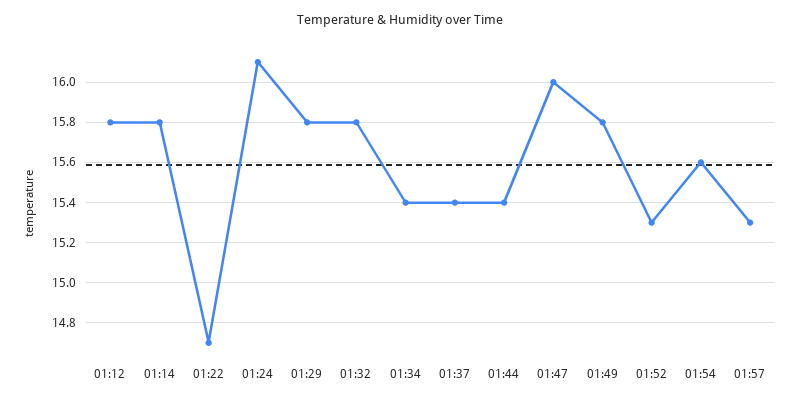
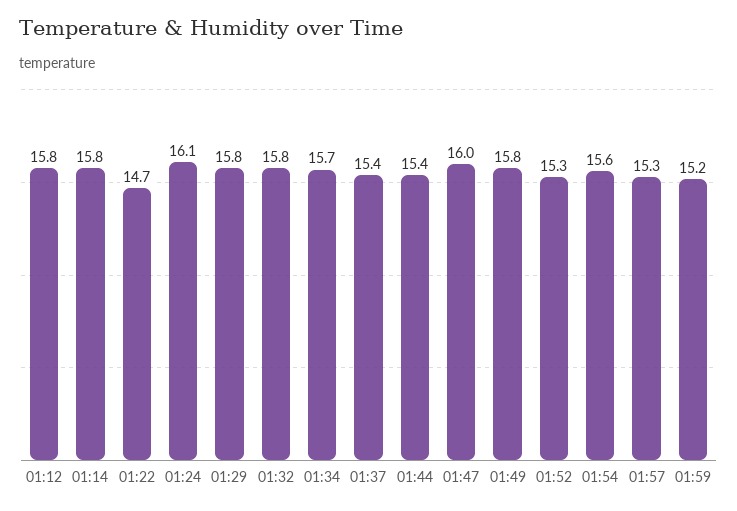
01:34: 15.4 -> 15.7
01:59: none -> 15.2

